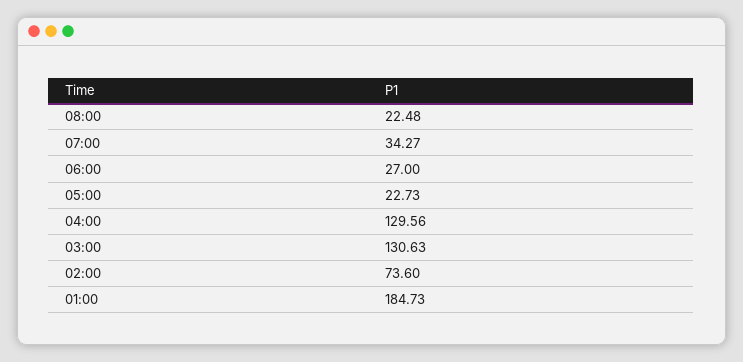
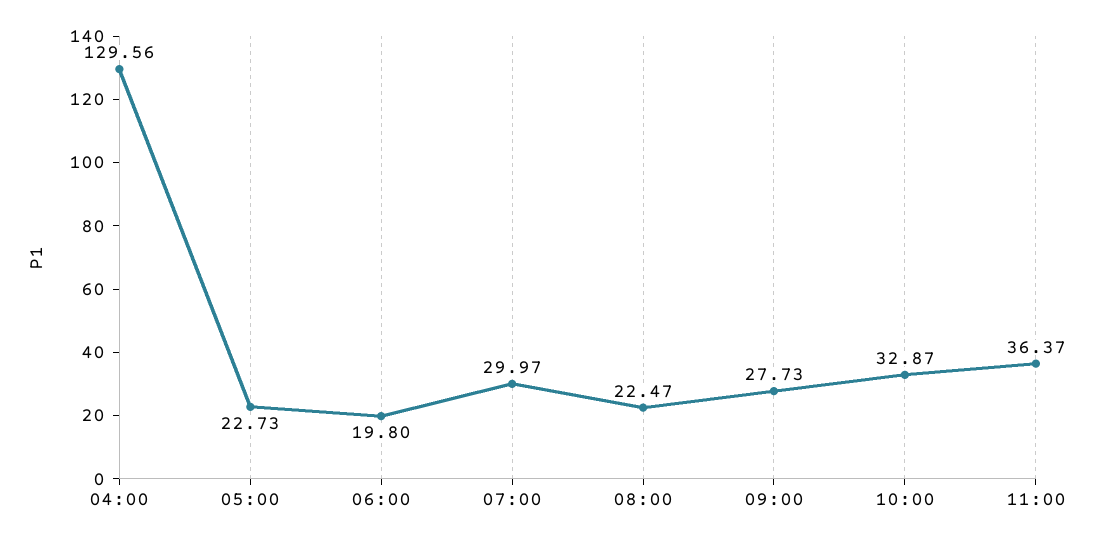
08:00: 22.48 -> 22.47
07:00: 34.27 -> 29.97
06:00: 27 -> 19.8
03:00: 130.63 -> none
02:00: 73.6 -> none
01:00: 184.73 -> none
09:00: none -> 27.73
10:00: none -> 32.87
11:00: none -> 36.37

